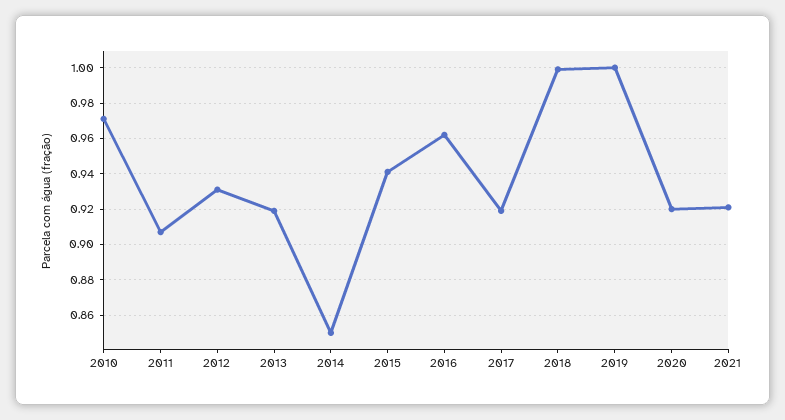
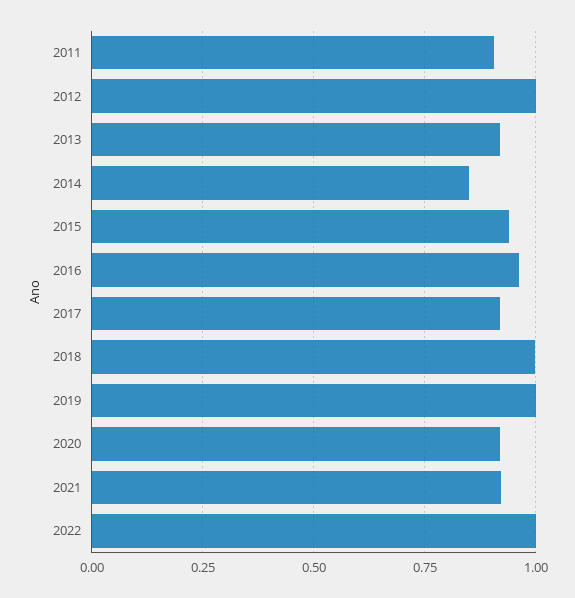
2010: 0.97 -> none
2012: 0.93 -> 1
2022: none -> 1

